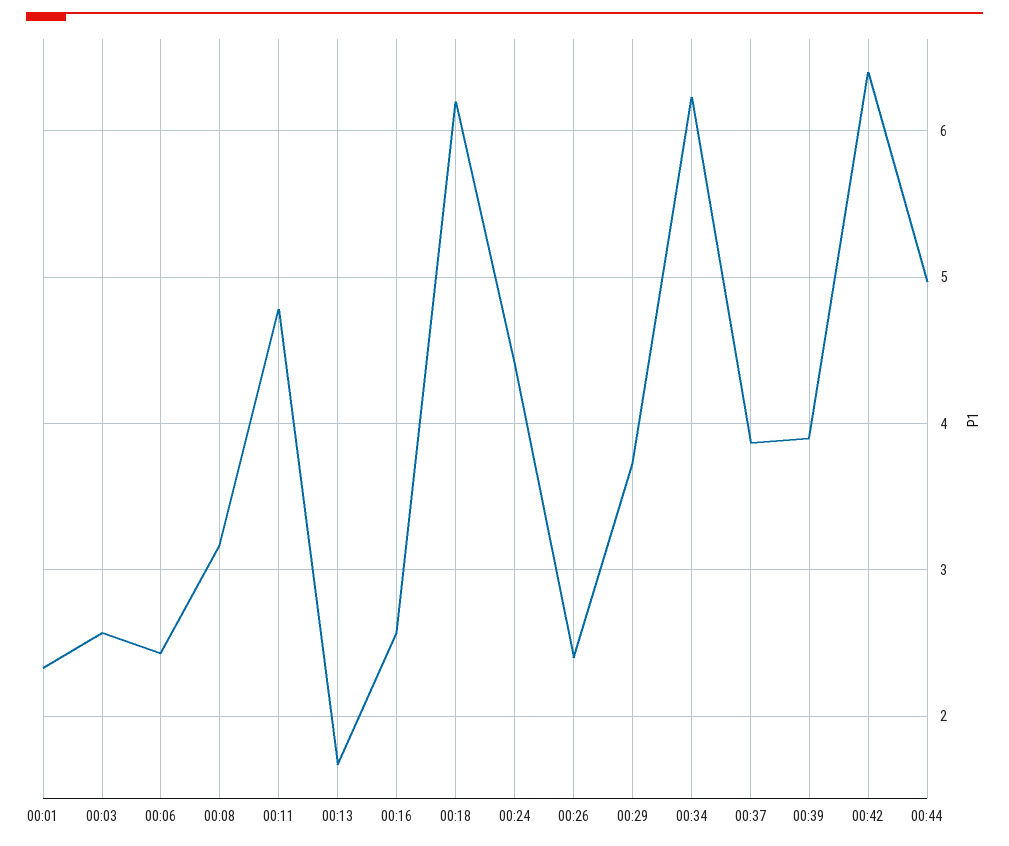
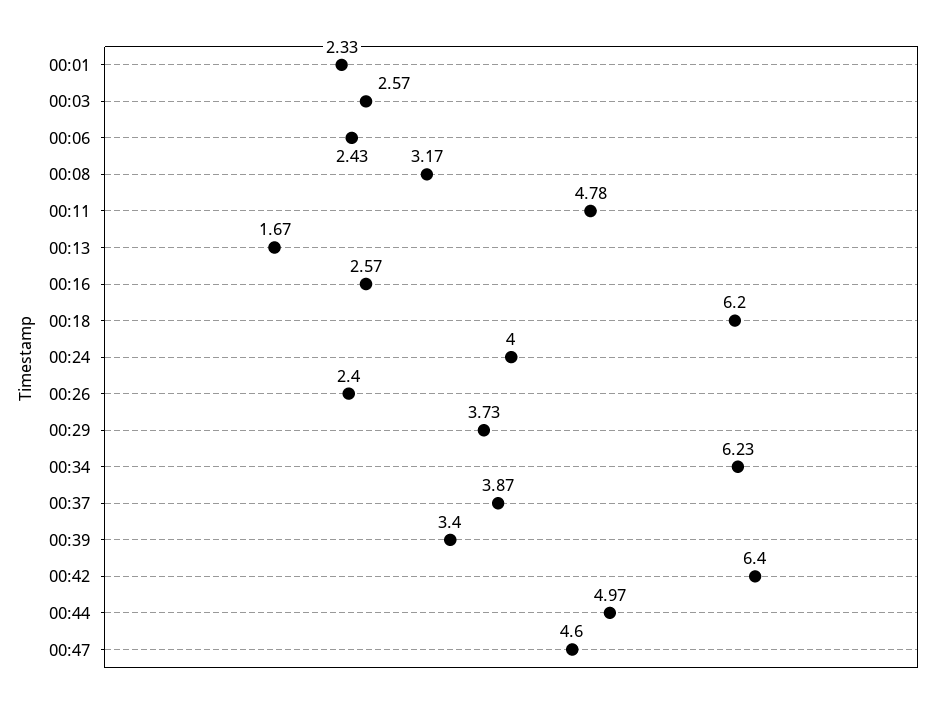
00:24: 4.4 -> 4
00:39: 3.9 -> 3.4
00:47: none -> 4.6

